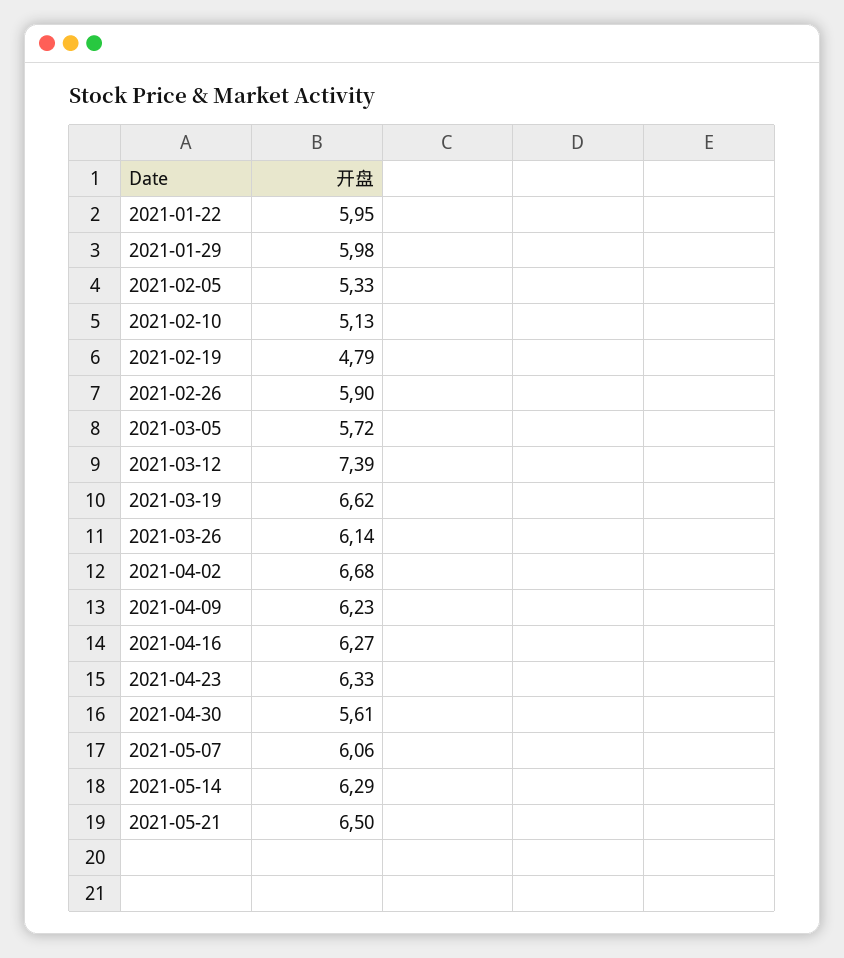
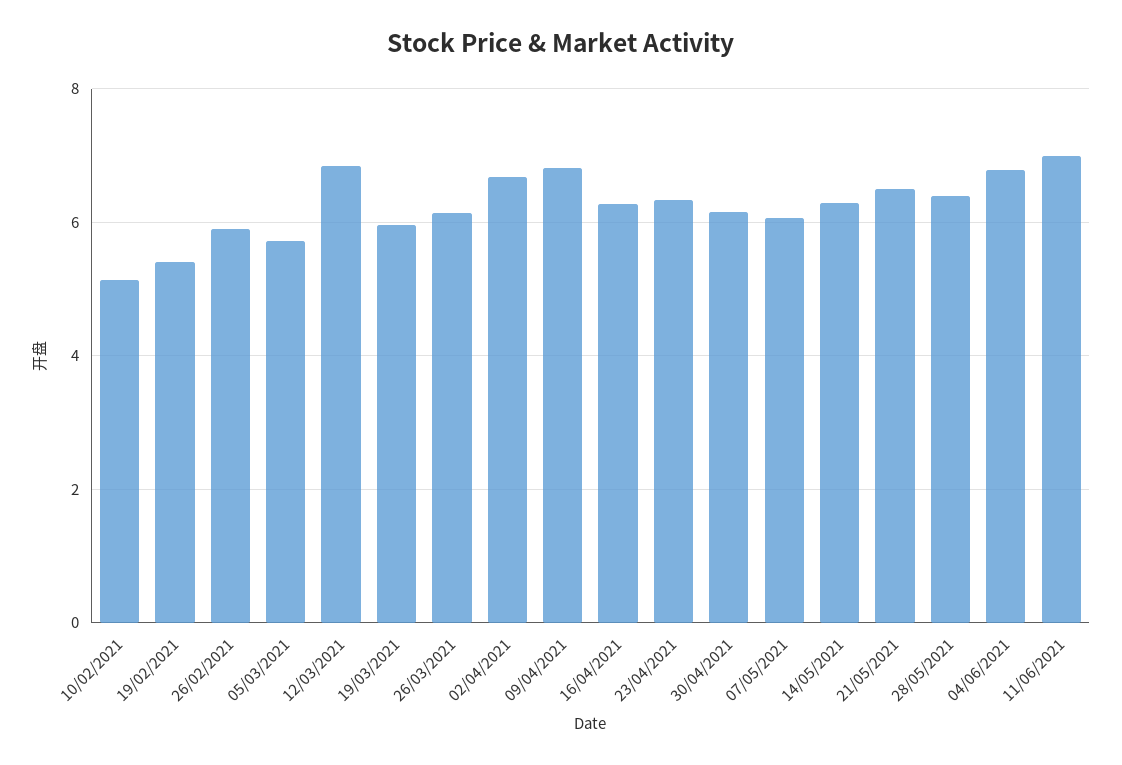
2021-01-22: 5.95 -> none
2021-01-29: 5.98 -> none
2021-02-05: 5.33 -> none
2021-02-19: 4.79 -> 5.4
2021-03-12: 7.39 -> 6.8
2021-03-19: 6.62 -> 6
2021-04-09: 6.23 -> 6.8
2021-04-30: 5.61 -> 6.2
28/05/2021: none -> 6.4
04/06/2021: none -> 6.8
11/06/2021: none -> 7

